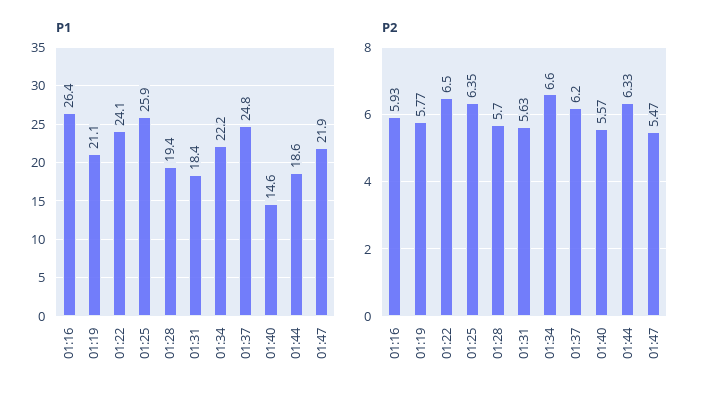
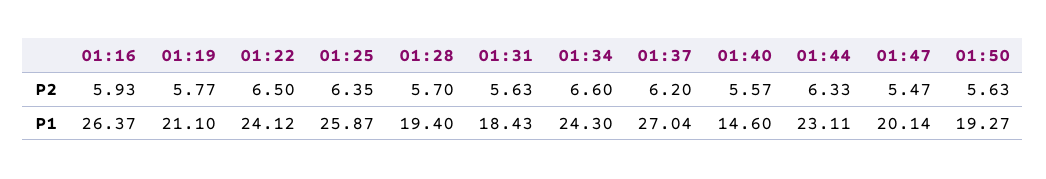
P1, 01:34: 22.2 -> 24.3
P1, 01:37: 24.8 -> 27.04
P1, 01:44: 18.6 -> 23.11
P1, 01:47: 21.9 -> 20.14
P2, 01:50: none -> 5.63
P1, 01:50: none -> 19.27

